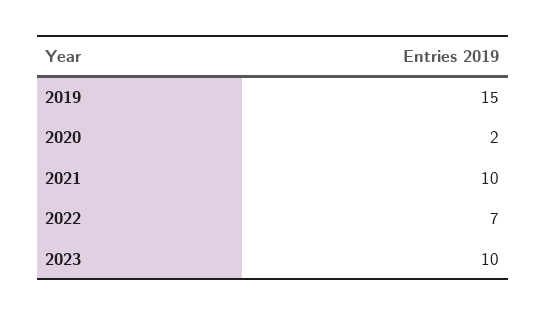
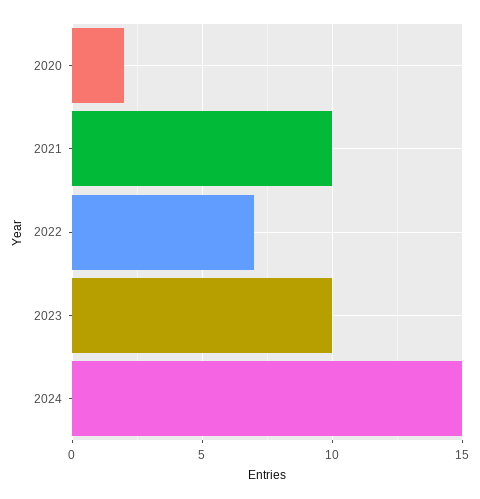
2019: 15 -> none
2024: none -> 15

